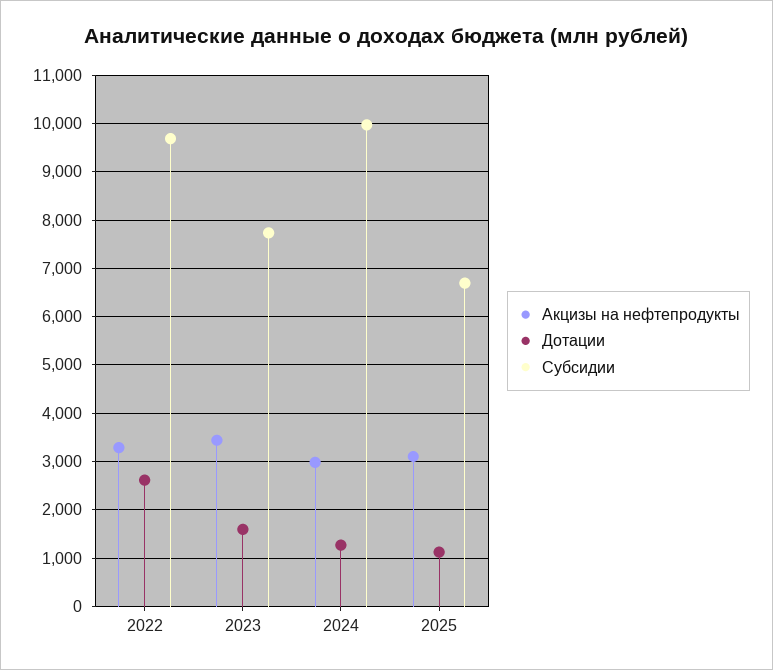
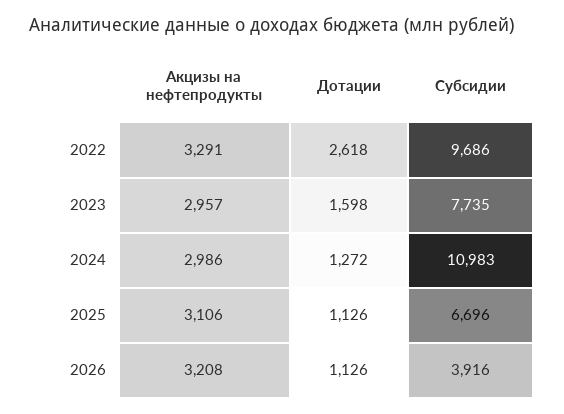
Акцизы на нефтепродукты, 2023: 3400 -> 2957
Субсидии, 2024: 10000 -> 10983
Акцизы на нефтепродукты, 2026: none -> 3208
Дотации, 2026: none -> 1126
Субсидии, 2026: none -> 3916

